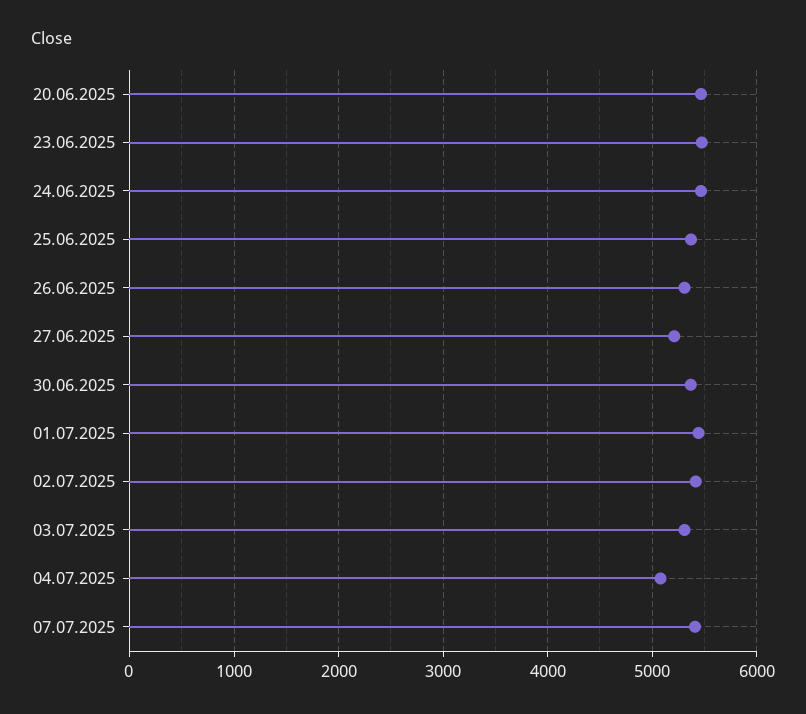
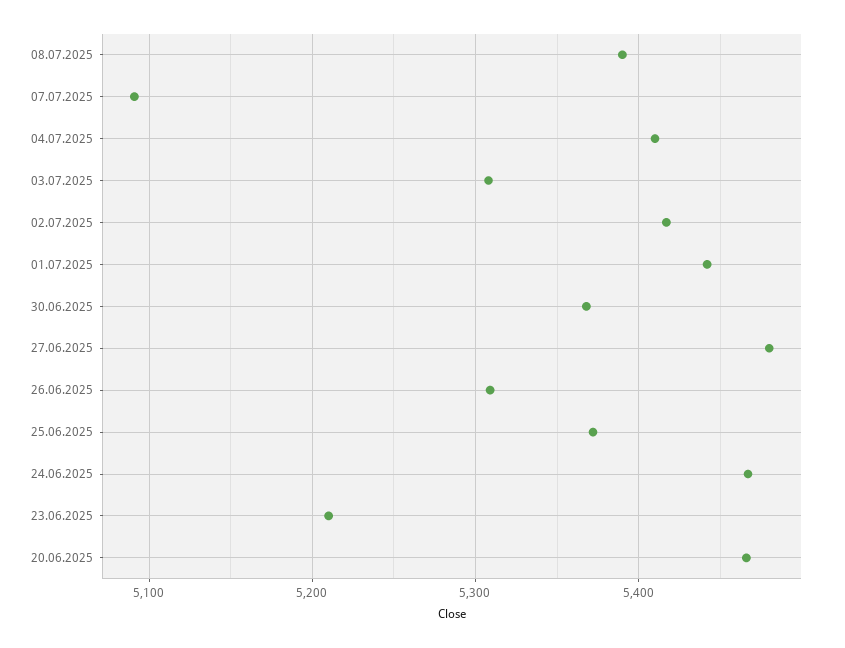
23.06.2025: 5500 -> 5210
27.06.2025: 5200 -> 5480
04.07.2025: 5100 -> 5410
07.07.2025: 5400 -> 5090
08.07.2025: none -> 5390

